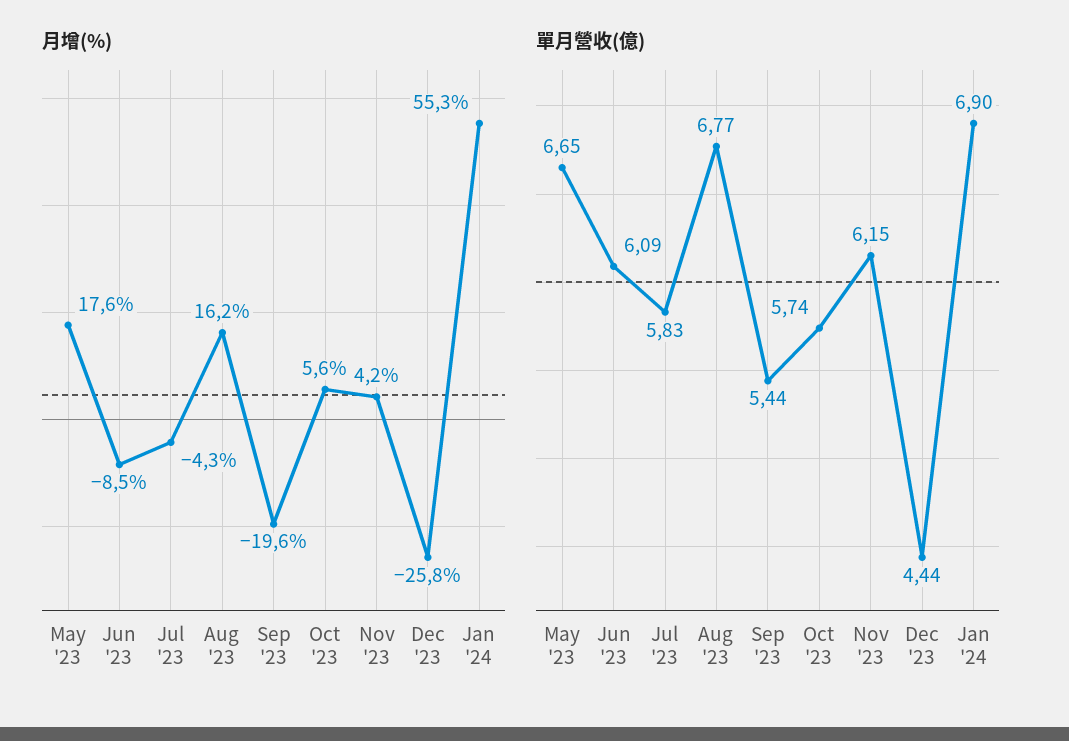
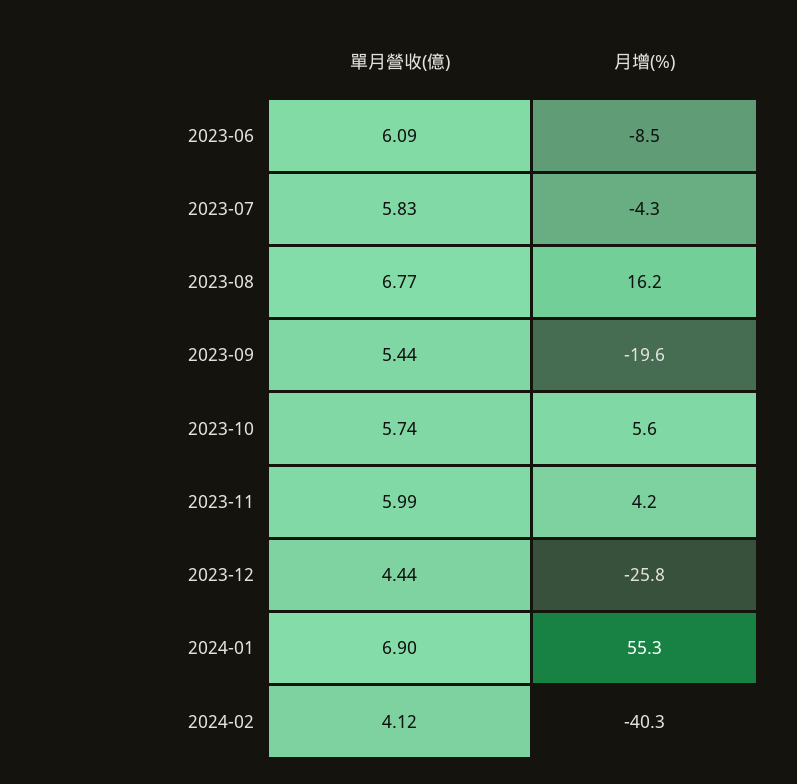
月增(%), May '23: 17.6 -> none
單月營收(億), May '23: 6.65 -> none
單月營收(億), Nov '23: 6.15 -> 5.99
單月營收(億), 2024-02: none -> 4.12
月增(%), 2024-02: none -> -40.3

